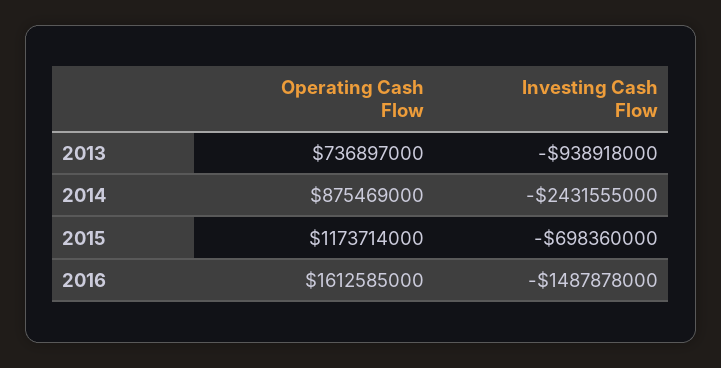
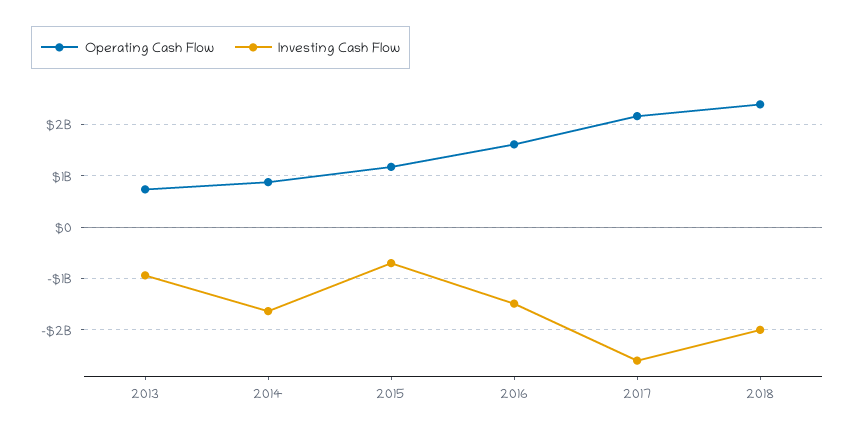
Investing Cash Flow, 2014: -2431555000 -> -1600000000
Operating Cash Flow, 2017: none -> 2200000000
Investing Cash Flow, 2017: none -> -2600000000
Operating Cash Flow, 2018: none -> 2400000000
Investing Cash Flow, 2018: none -> -2000000000

